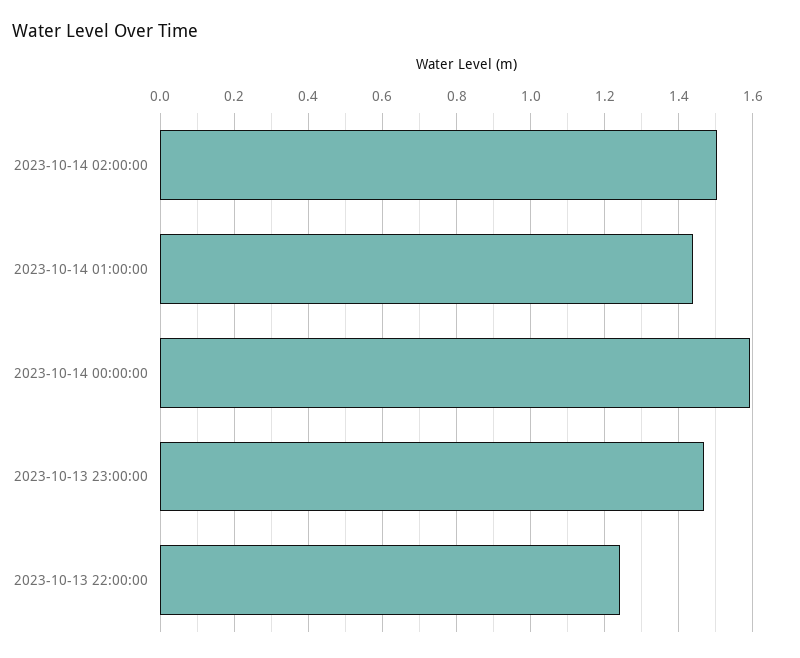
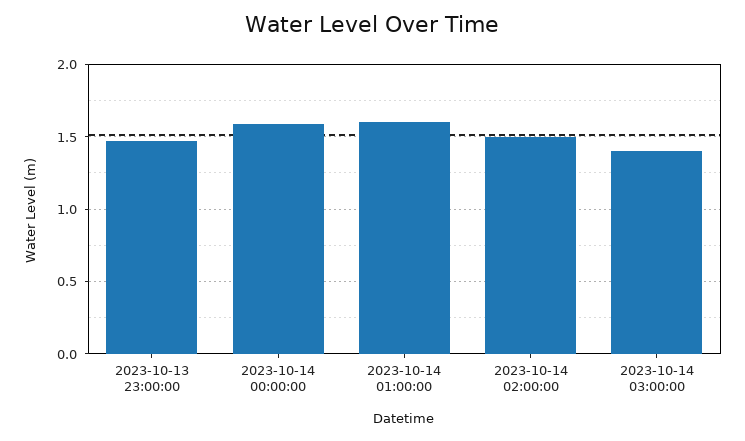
2023-10-14 01:00:00: 1.44 -> 1.6
2023-10-13 22:00:00: 1.24 -> none
2023-10-14 03:00:00: none -> 1.4

